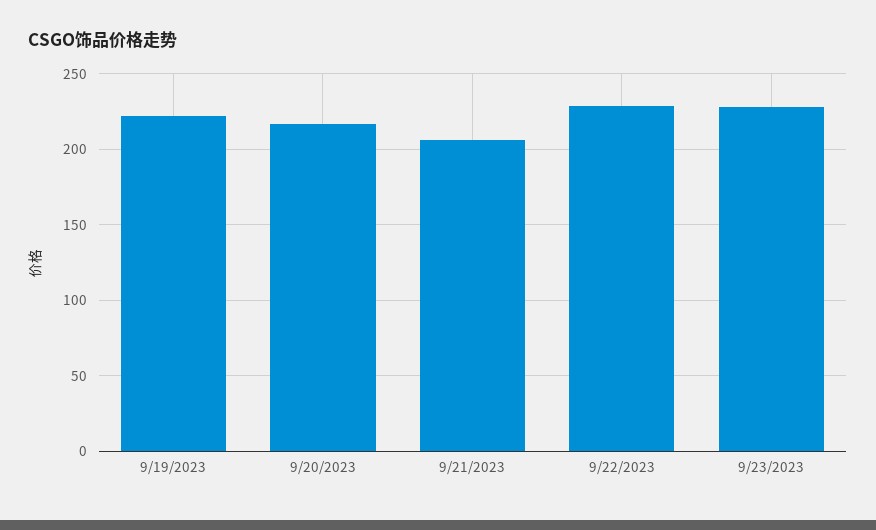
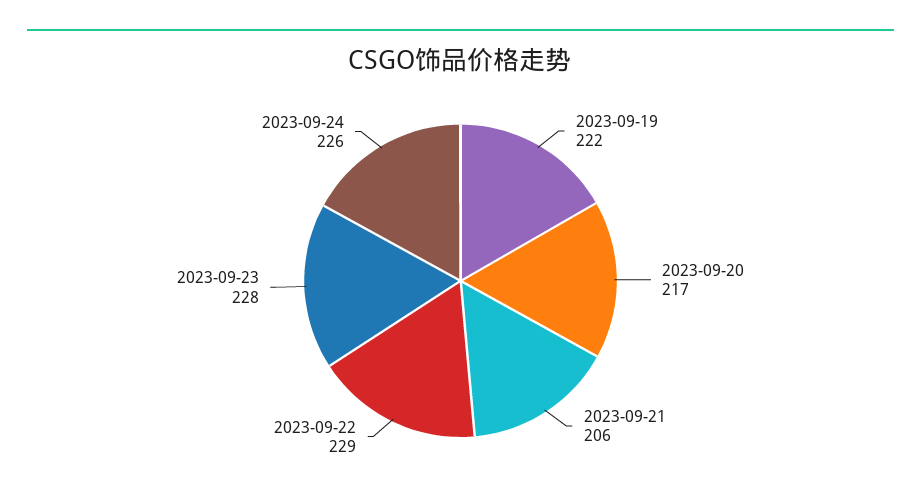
2023-09-24: none -> 226

